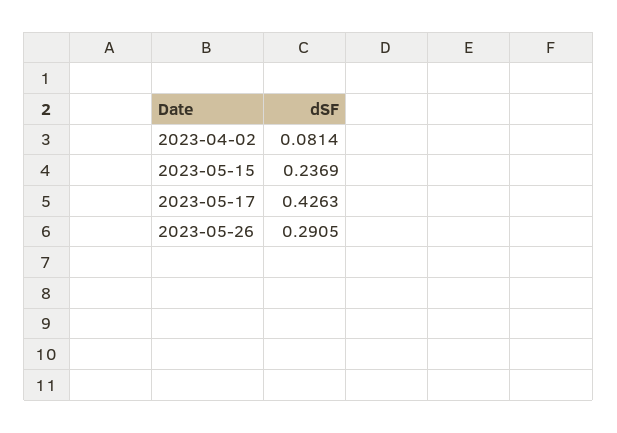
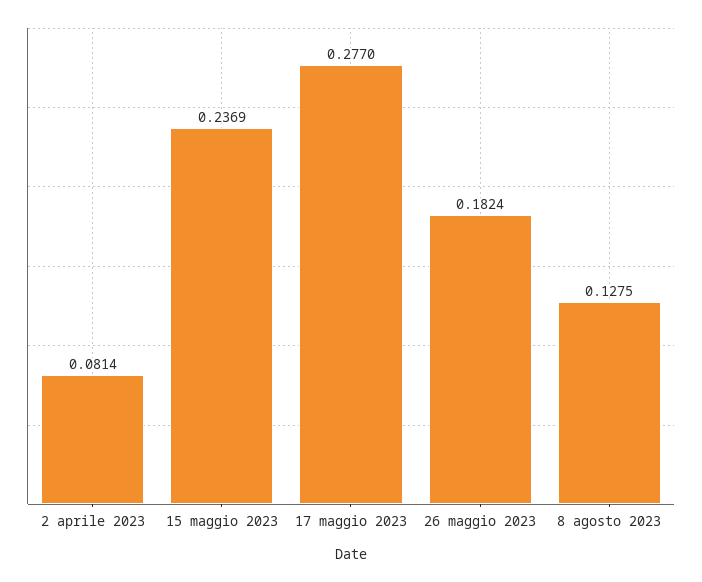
2023-05-17: 0.4263 -> 0.277
2023-05-26: 0.2905 -> 0.1824
8 agosto 2023: none -> 0.1275

